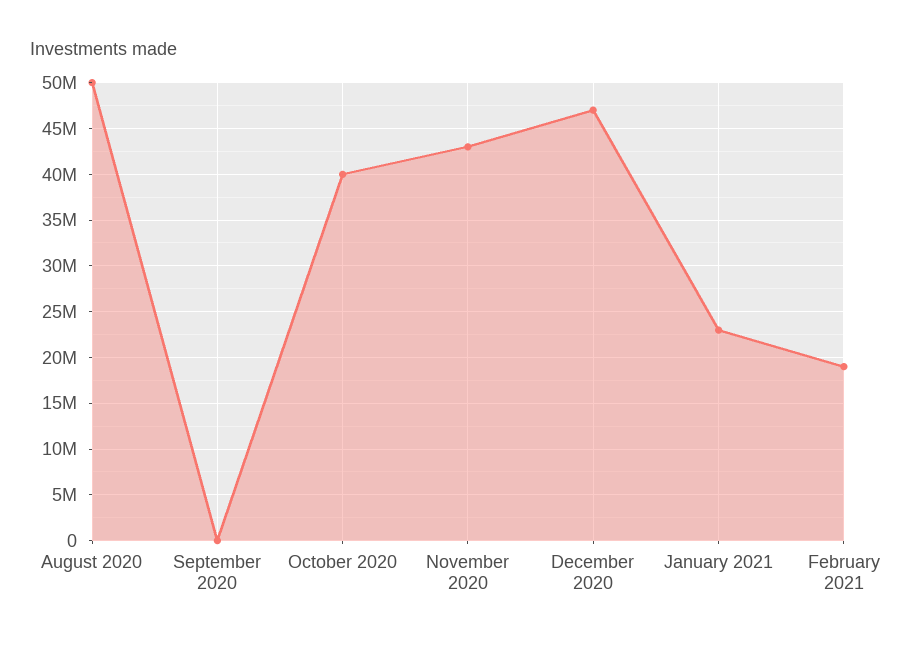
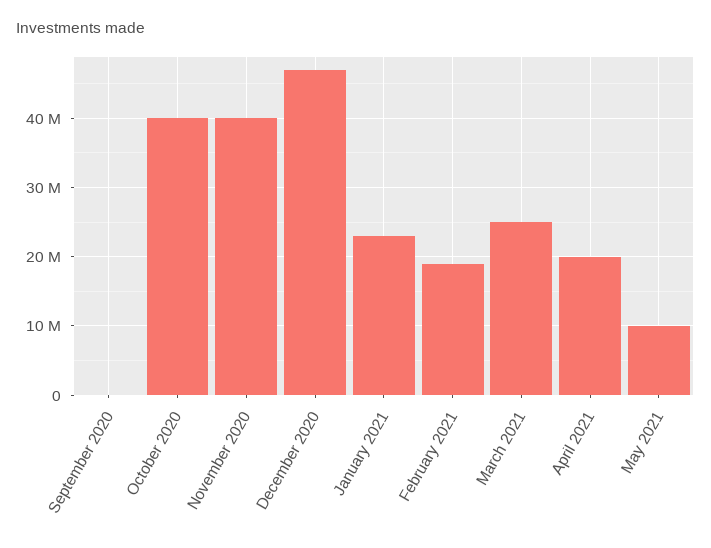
August 2020: 50000000 -> none
November 2020: 43000000 -> 40000000
March 2021: none -> 25000000
April 2021: none -> 20000000
May 2021: none -> 10000000

